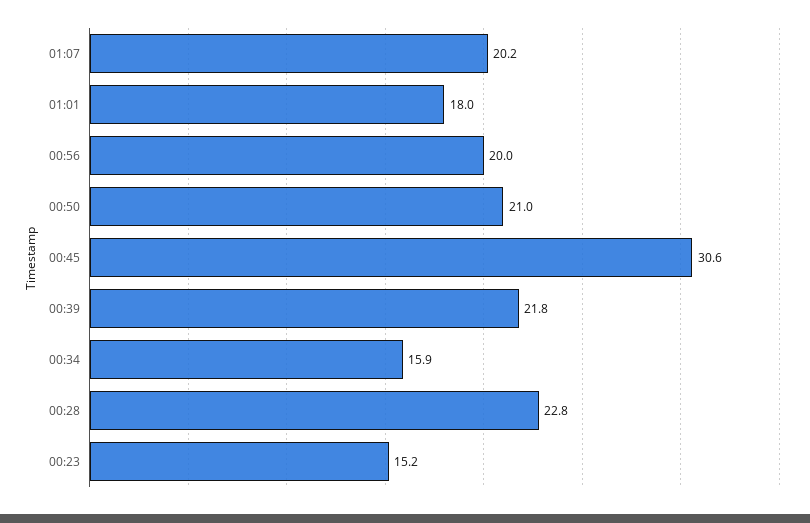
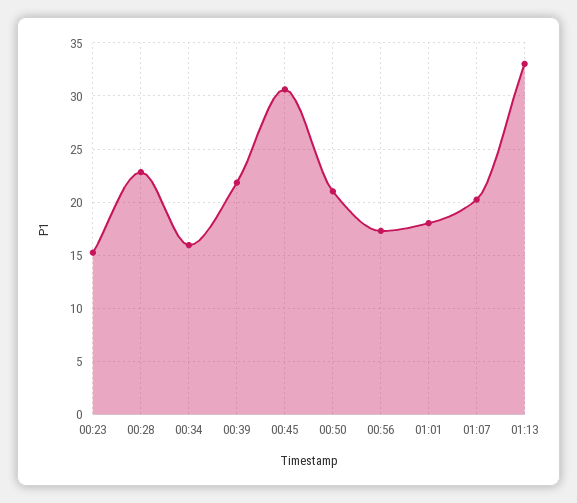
00:56: 20 -> 17
01:13: none -> 33

